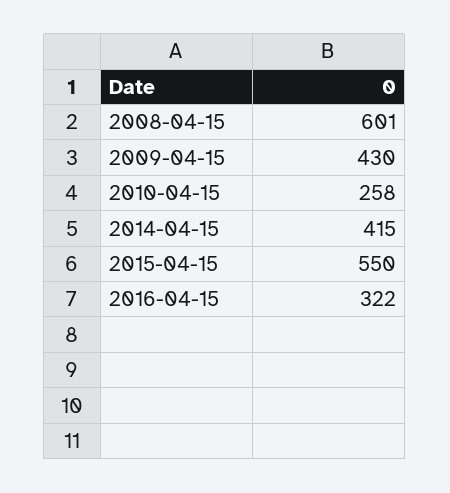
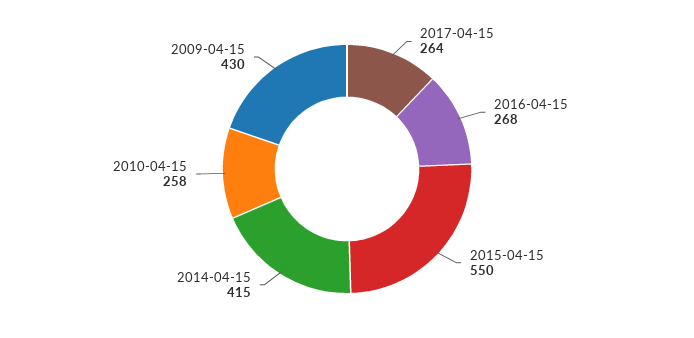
2008-04-15: 601 -> none
2016-04-15: 322 -> 268
2017-04-15: none -> 264

